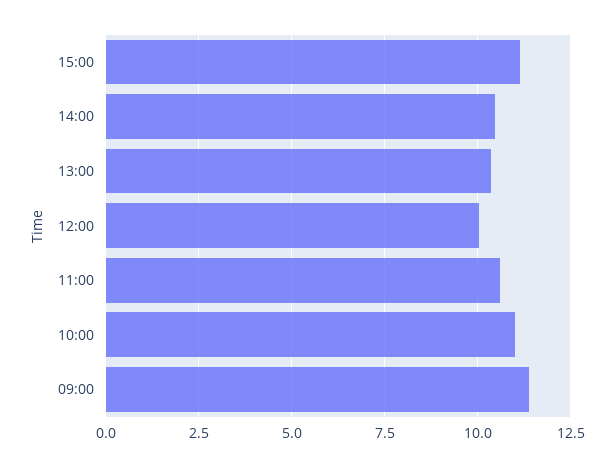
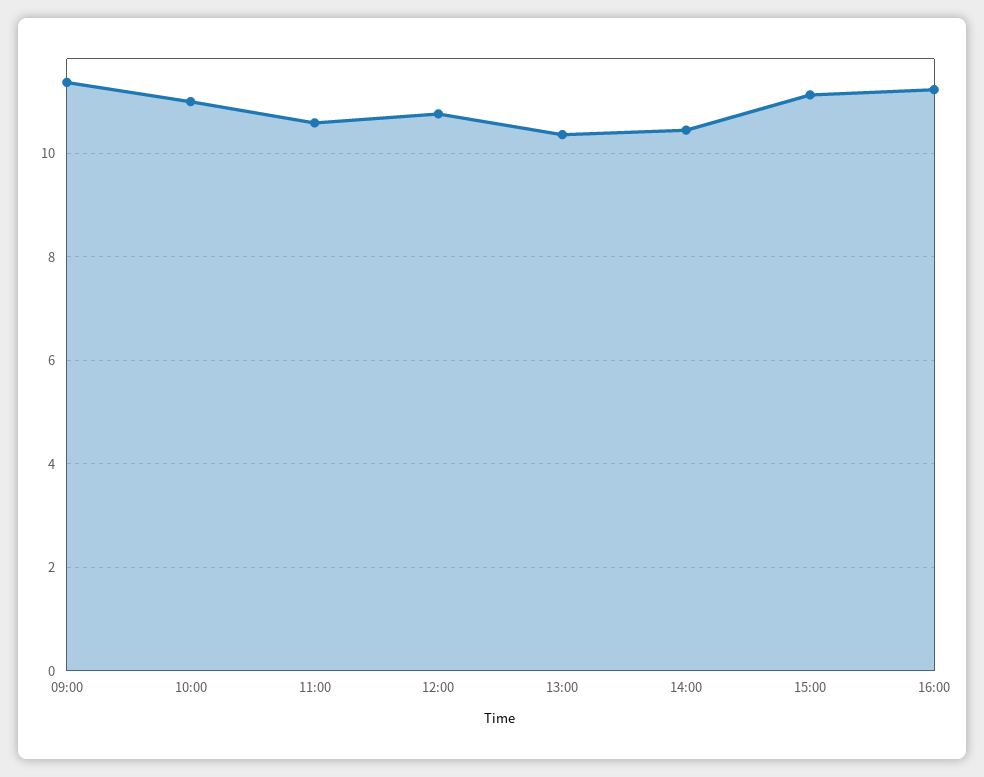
12:00: 10 -> 10.8
16:00: none -> 11.2

